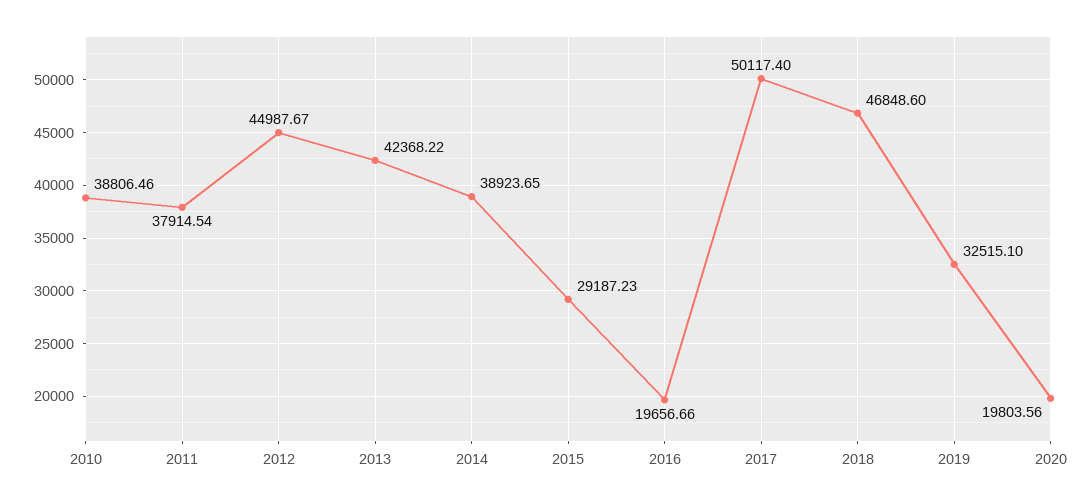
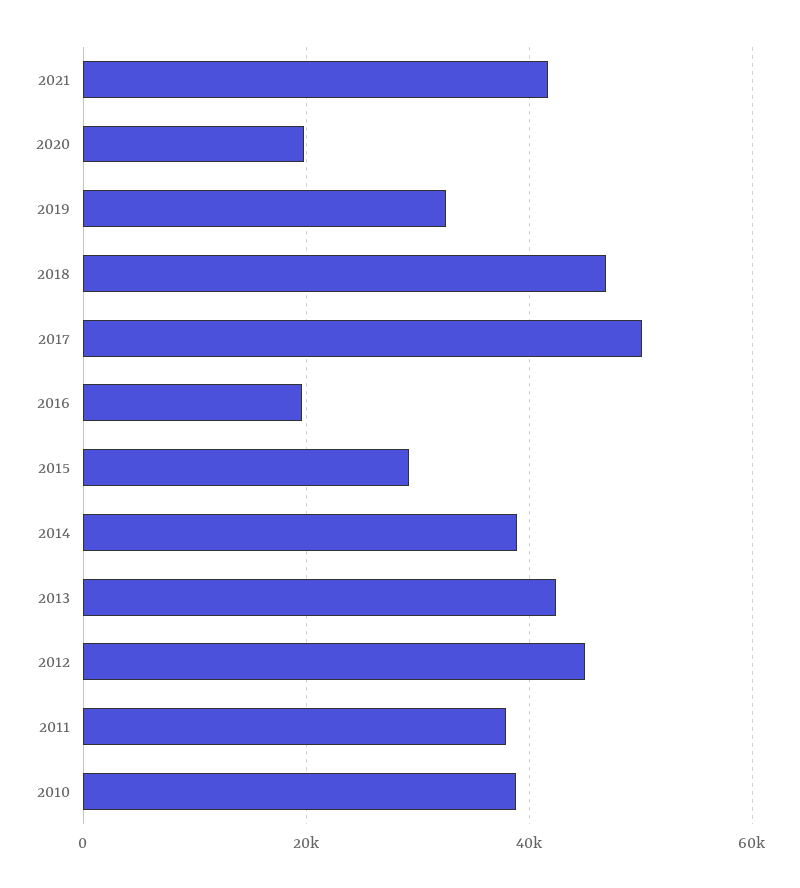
2021: none -> 42000

